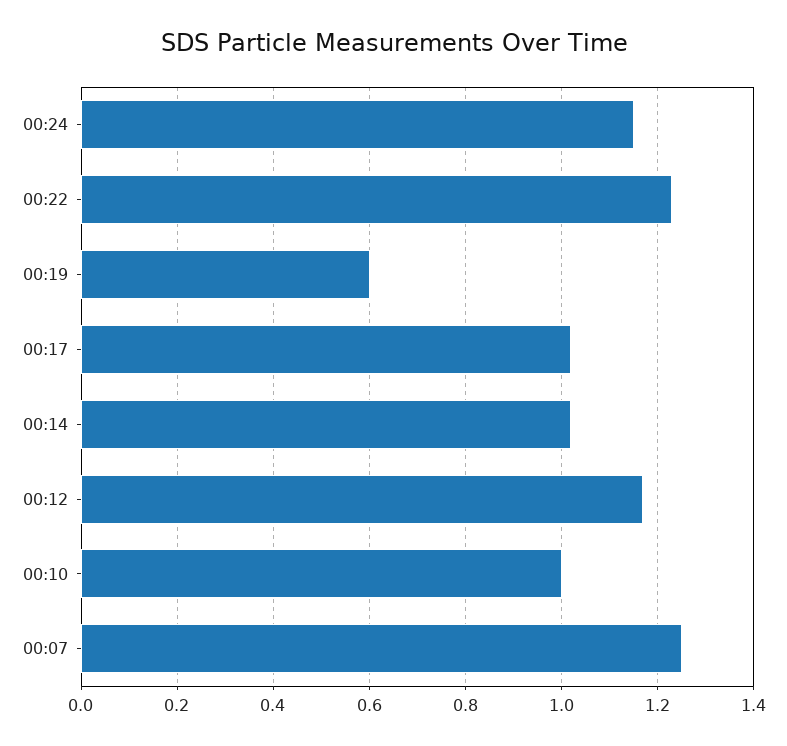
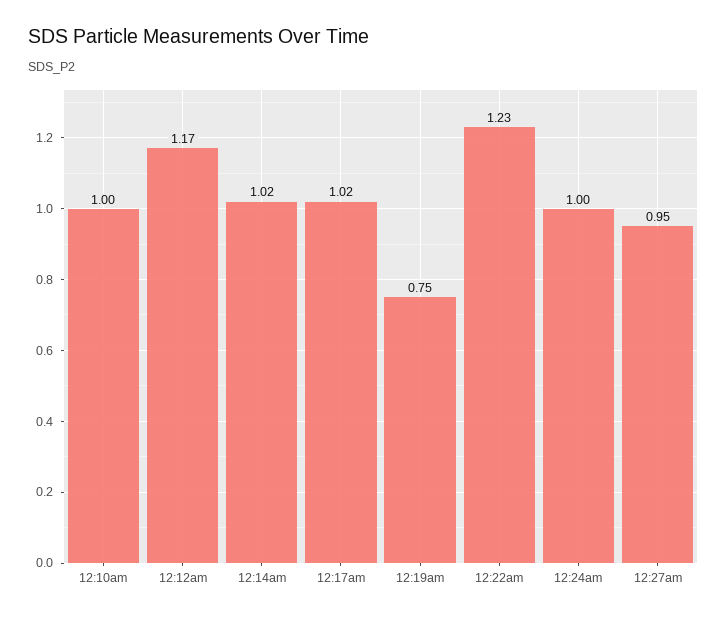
00:24: 1.15 -> 1
00:19: 0.6 -> 0.75
00:07: 1.25 -> none
12:27am: none -> 0.95

